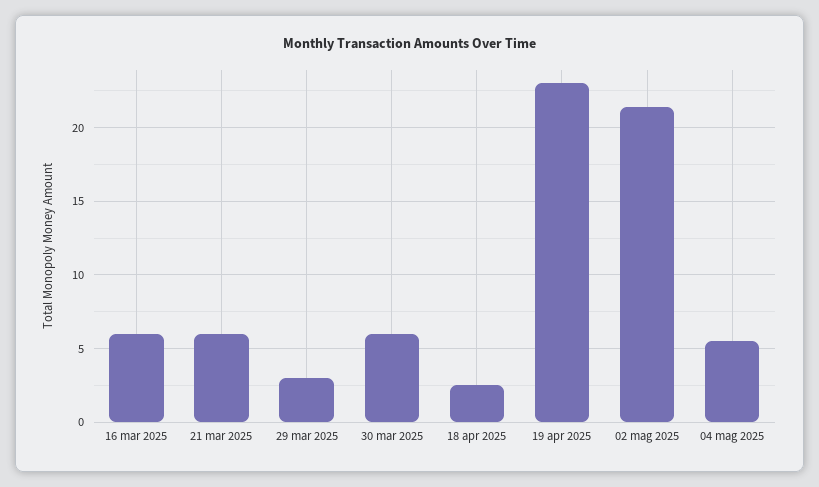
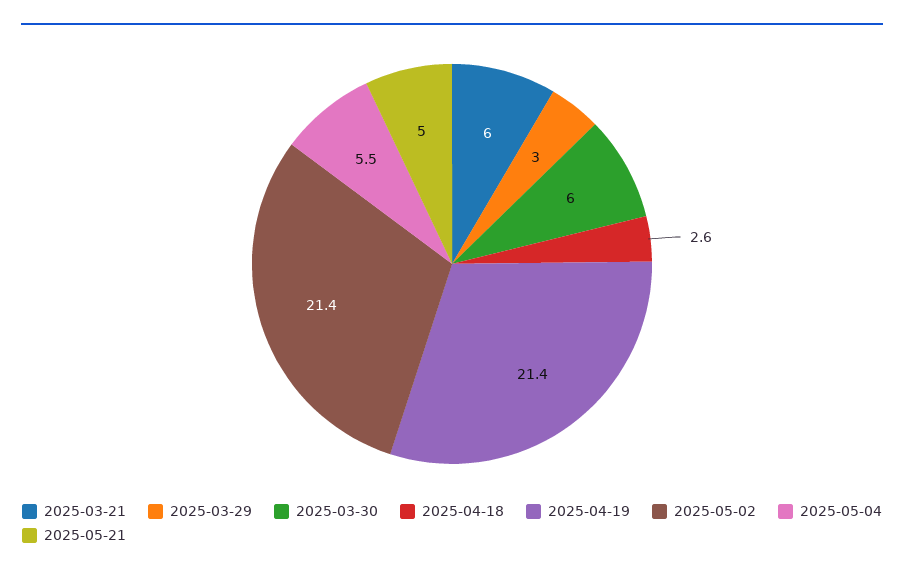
16 mar 2025: 6 -> none
19 apr 2025: 23 -> 21.4
2025-05-21: none -> 5

